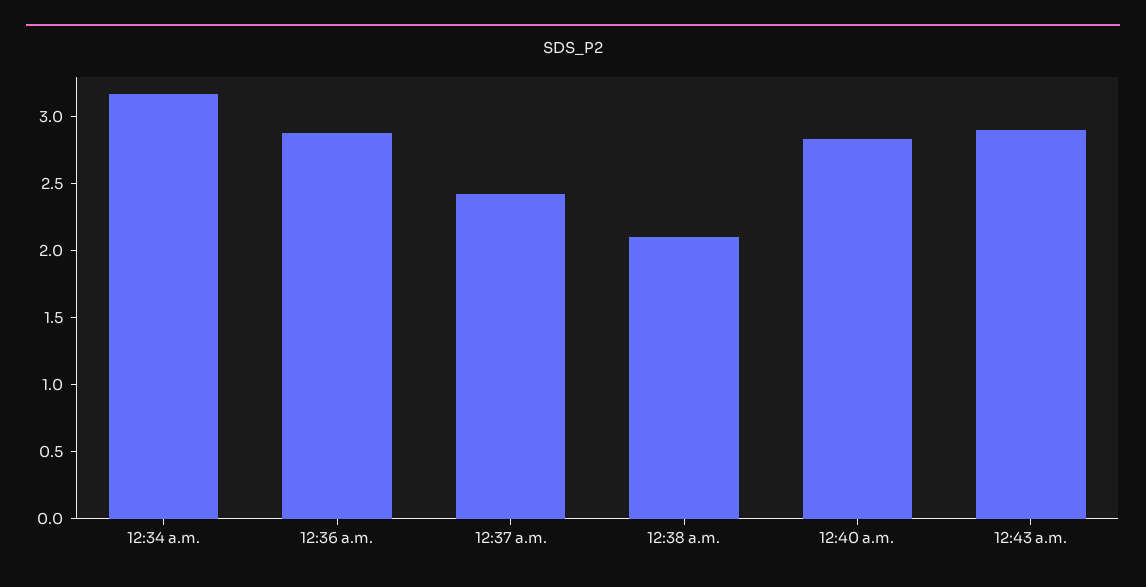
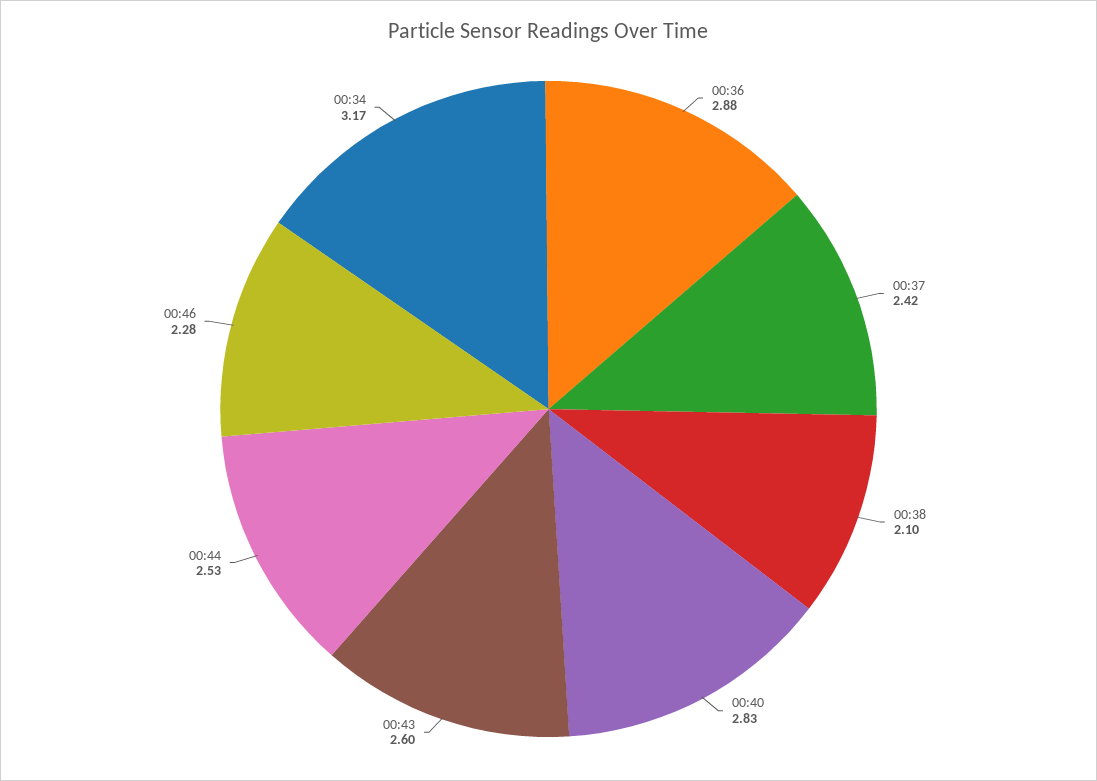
12:43 a.m.: 2.9 -> 2.6
00:44: none -> 2.53
00:46: none -> 2.28

